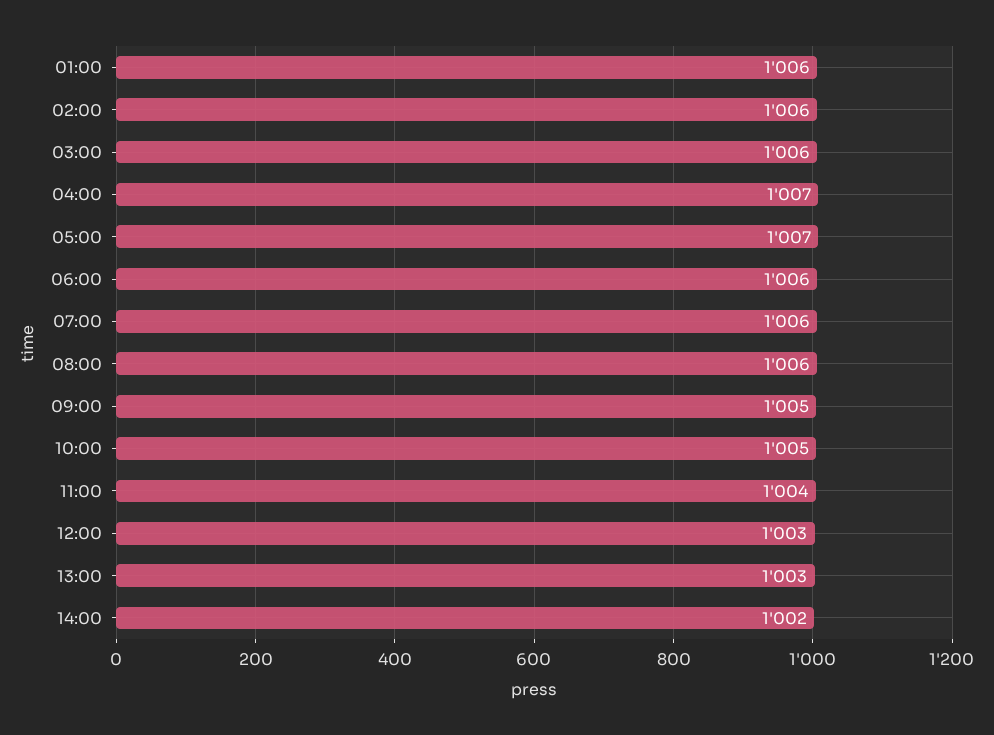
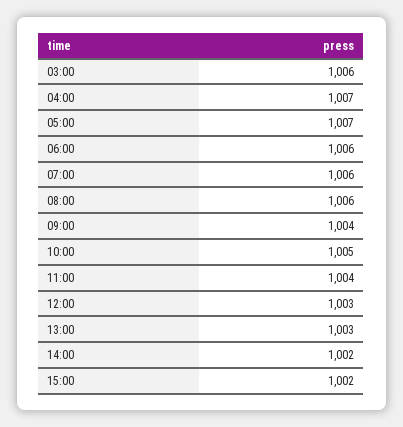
01:00: 1006 -> none
02:00: 1006 -> none
09:00: 1005 -> 1004
15:00: none -> 1002

